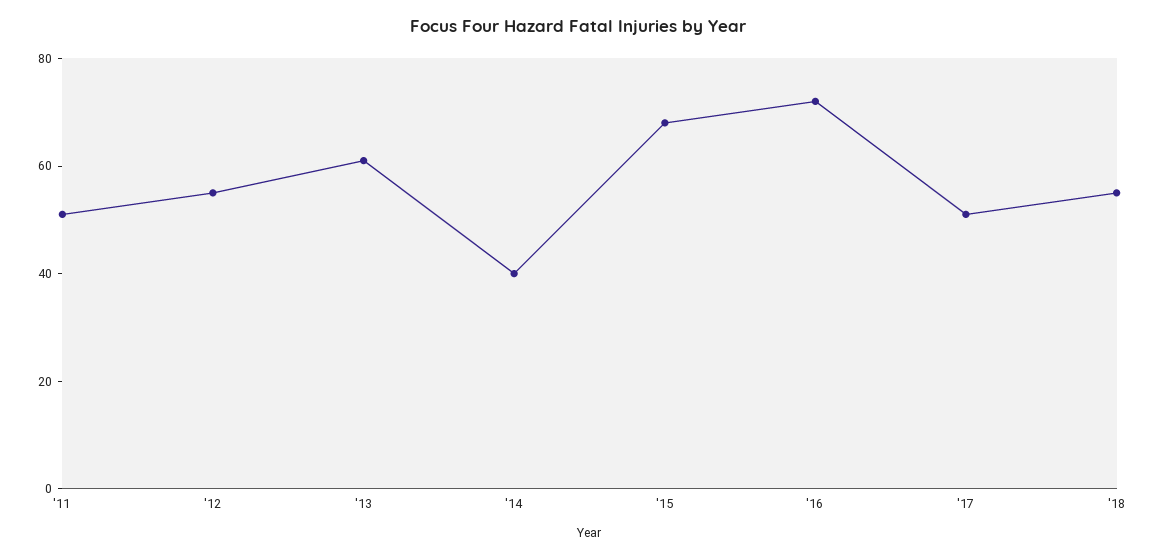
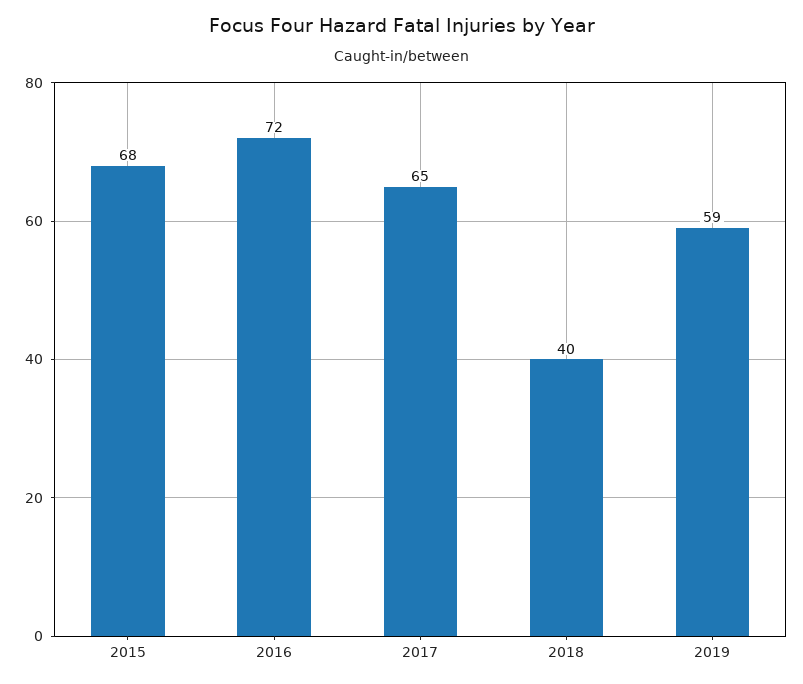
'11: 50 -> none
'12: 55 -> none
'13: 60 -> none
'14: 40 -> none
'17: 50 -> 65
'18: 55 -> 40
2019: none -> 59

